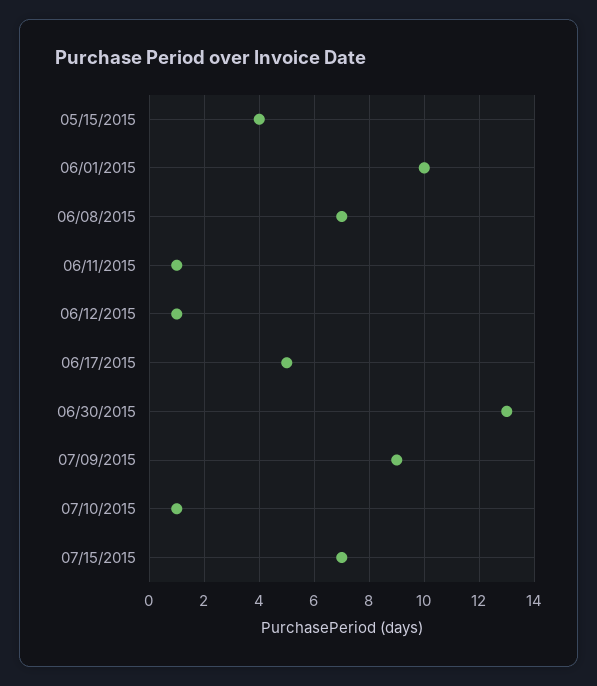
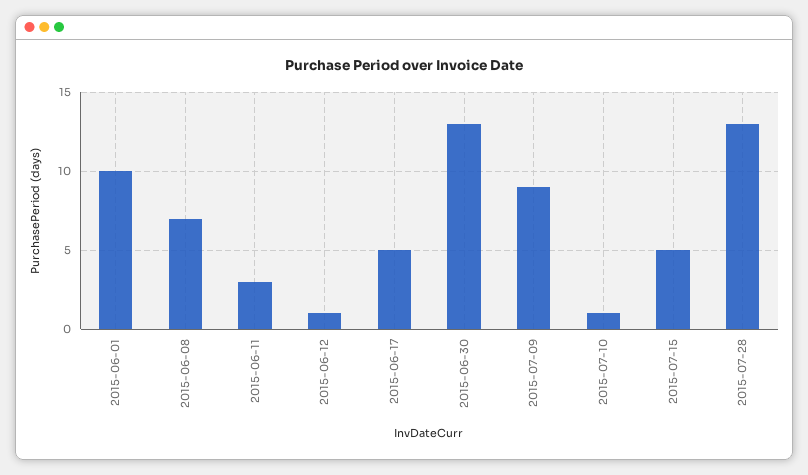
05/15/2015: 4 -> none
06/11/2015: 1 -> 3
07/15/2015: 7 -> 5
2015-07-28: none -> 13

